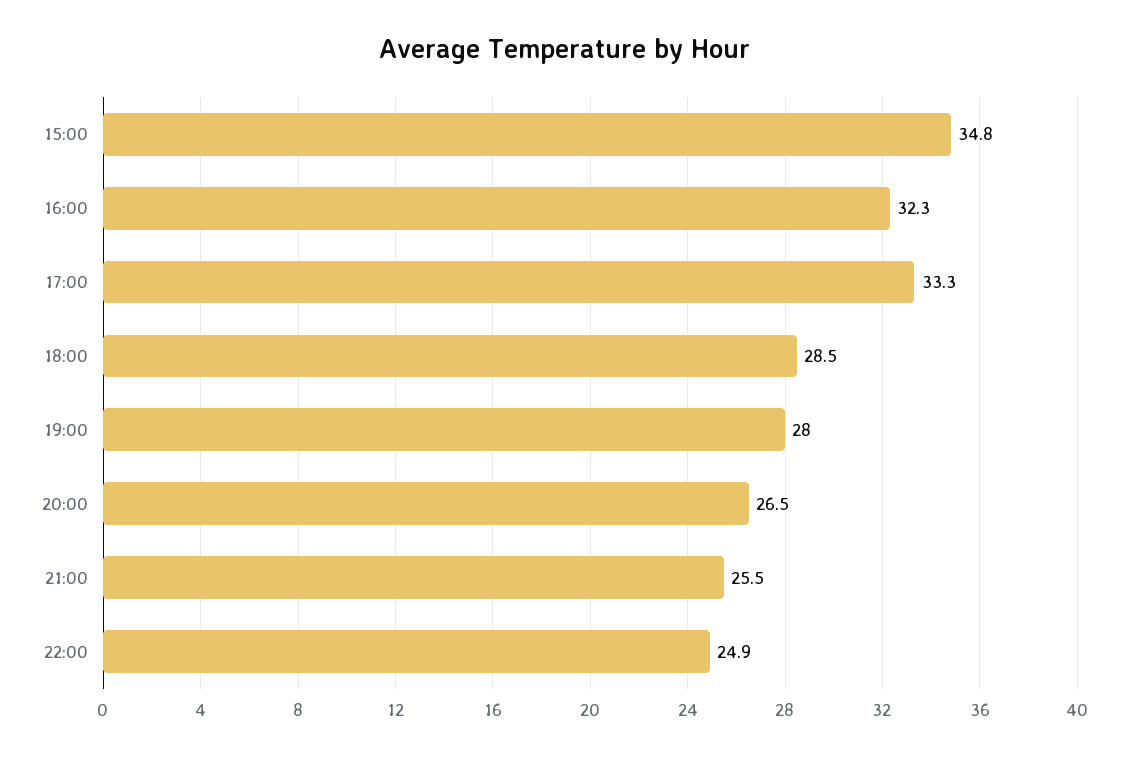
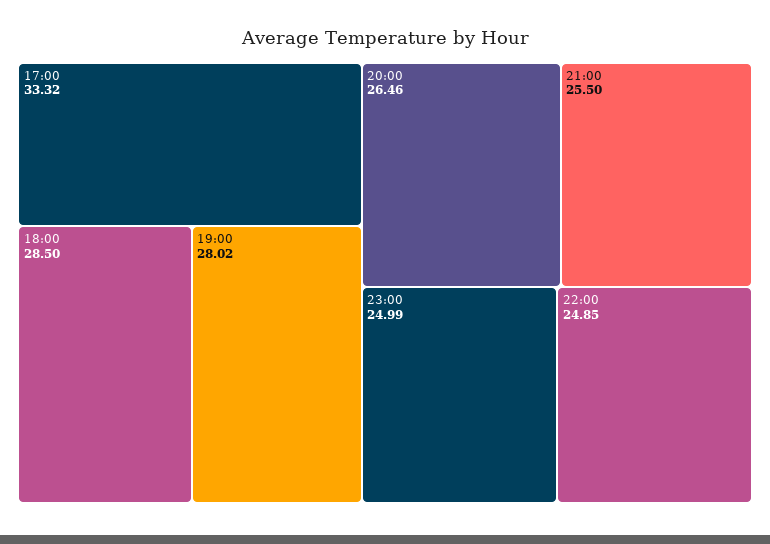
15:00: 34.8 -> none
16:00: 32.3 -> none
23:00: none -> 24.99

